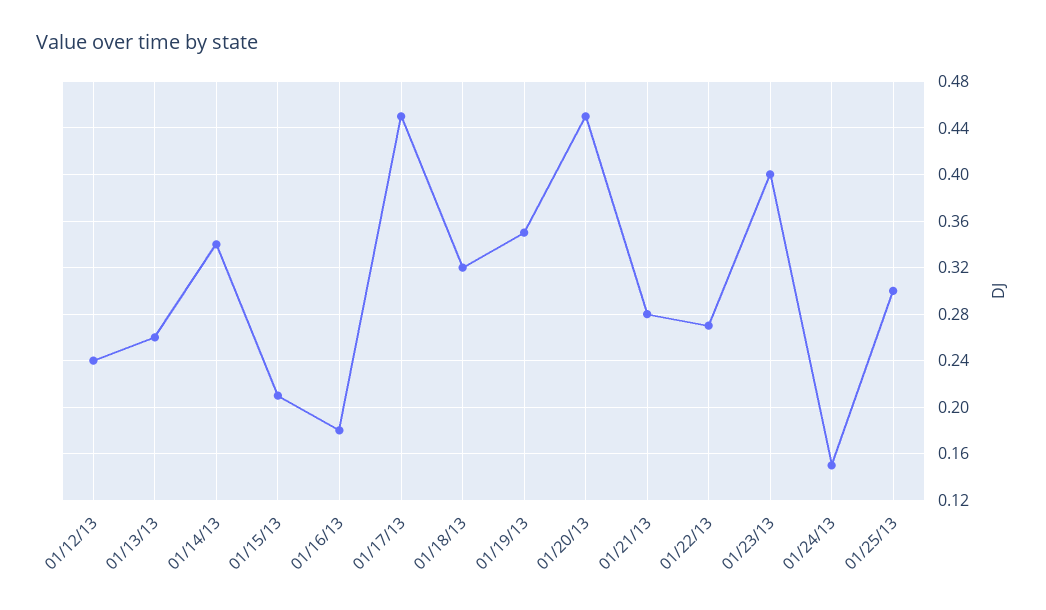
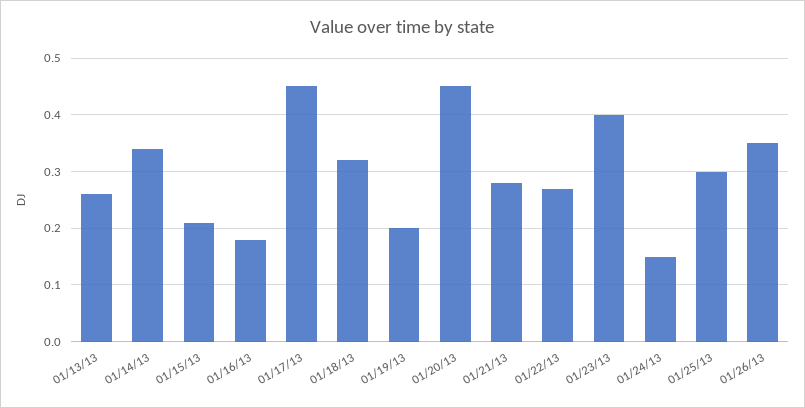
01/12/13: 0.24 -> none
01/19/13: 0.35 -> 0.2
01/26/13: none -> 0.35

